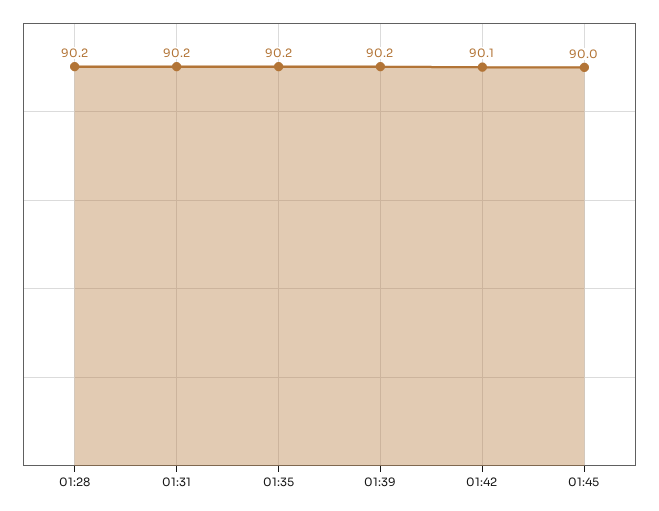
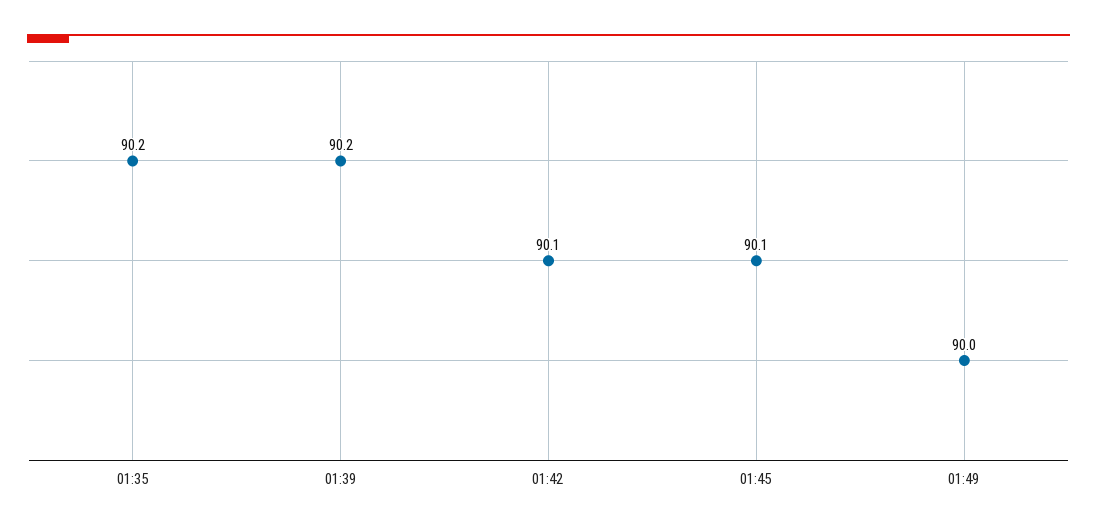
01:28: 90.2 -> none
01:31: 90.2 -> none
01:45: 90 -> 90.1
01:49: none -> 90

